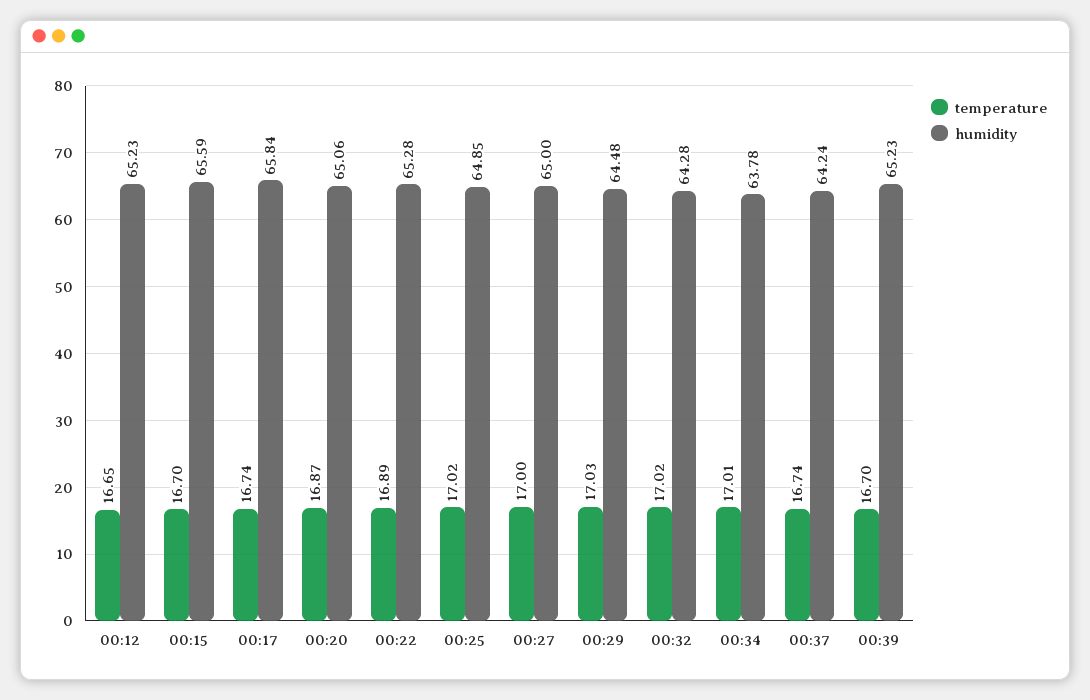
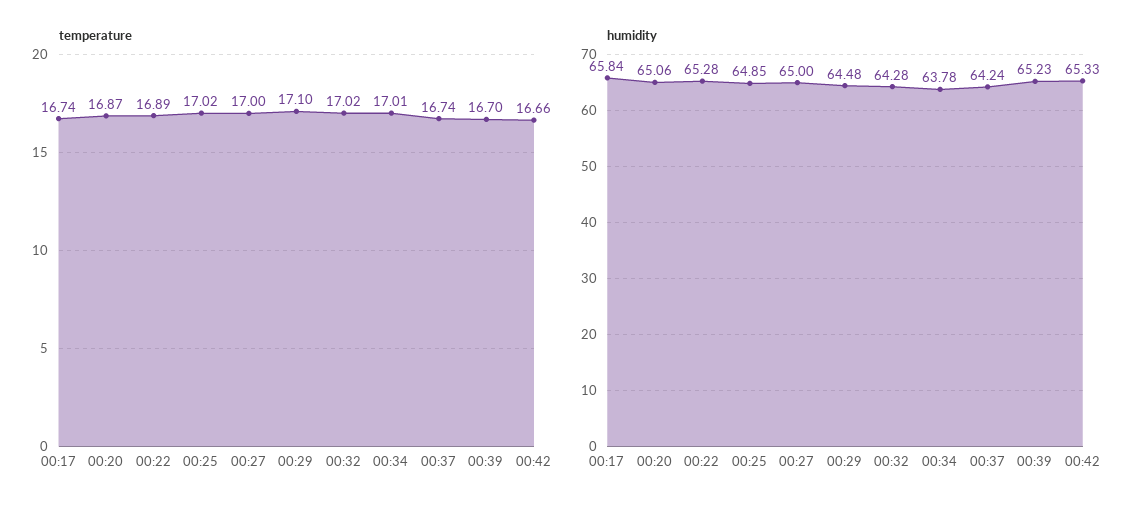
temperature, 00:12: 16.65 -> none
humidity, 00:12: 65.23 -> none
temperature, 00:15: 16.7 -> none
humidity, 00:15: 65.59 -> none
temperature, 00:29: 17.03 -> 17.1
temperature, 00:42: none -> 16.66
humidity, 00:42: none -> 65.33

